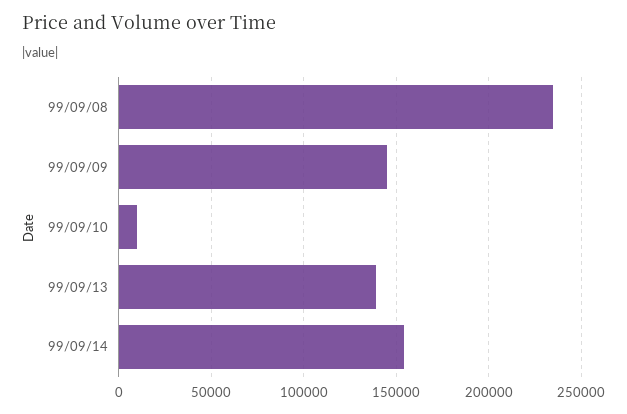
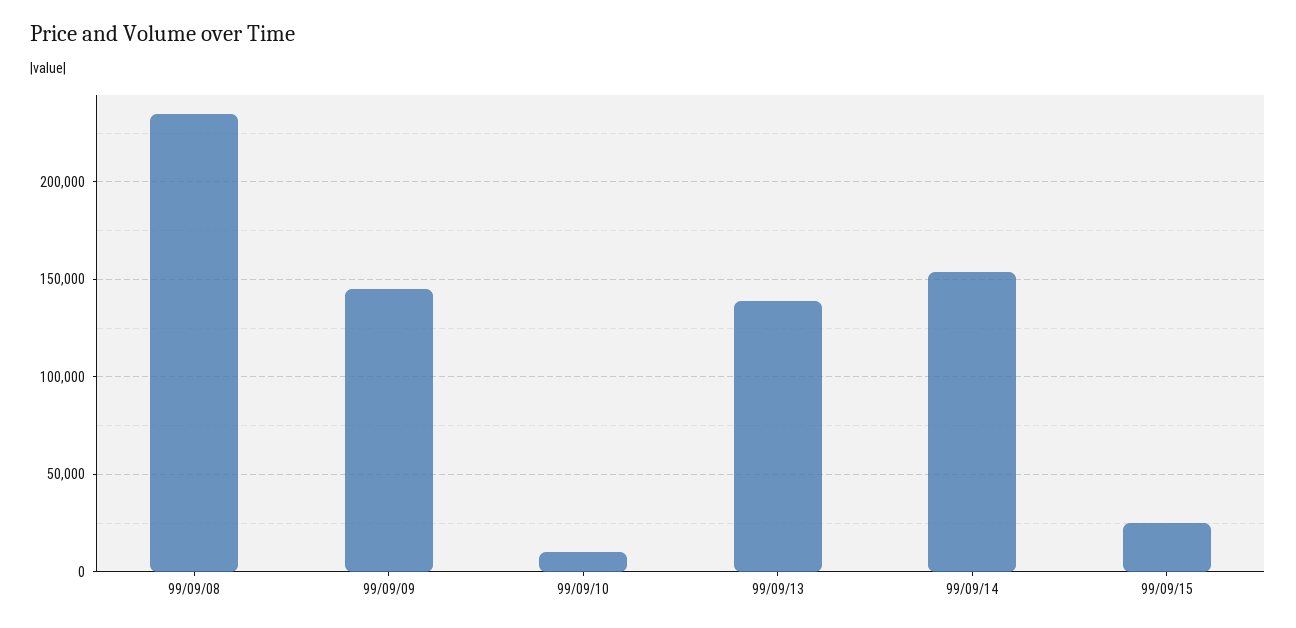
99/09/15: none -> 25000

